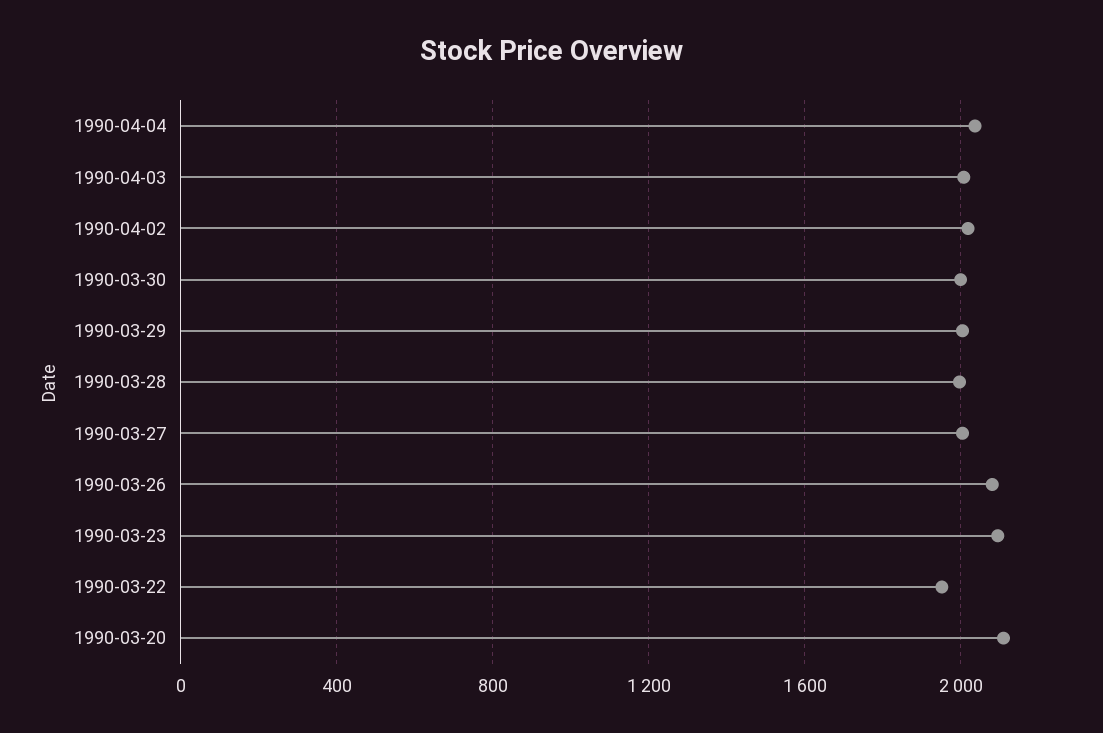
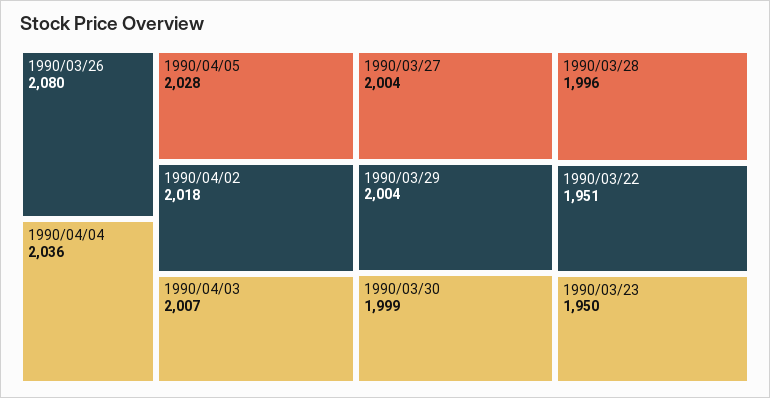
1990-03-23: 2100 -> 1950
1990-03-20: 2100 -> none
1990/04/05: none -> 2028

